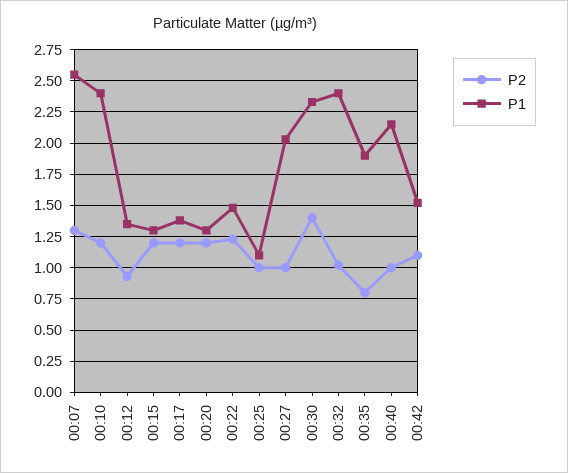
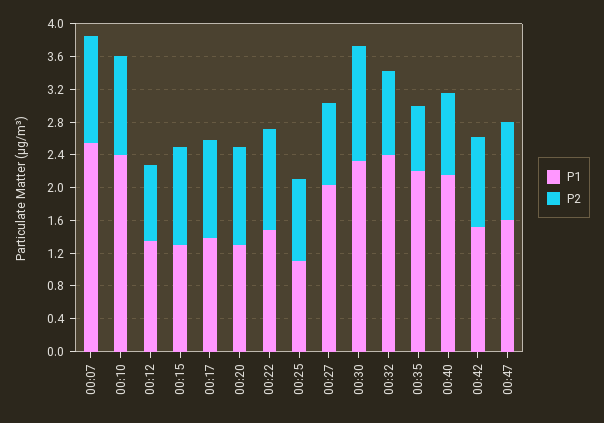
P1, 00:35: 1.9 -> 2.2
P1, 00:47: none -> 1.6
P2, 00:47: none -> 1.2

